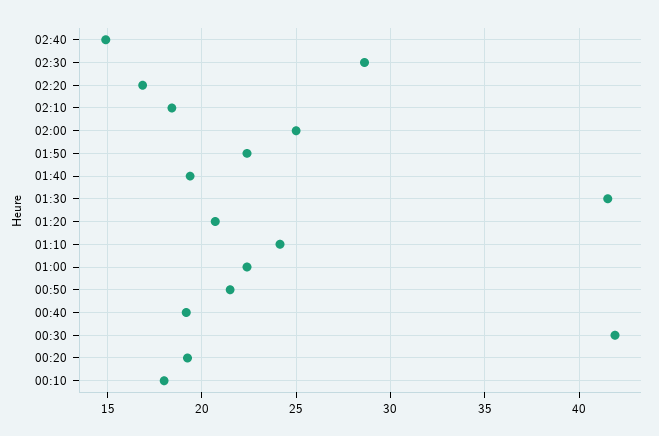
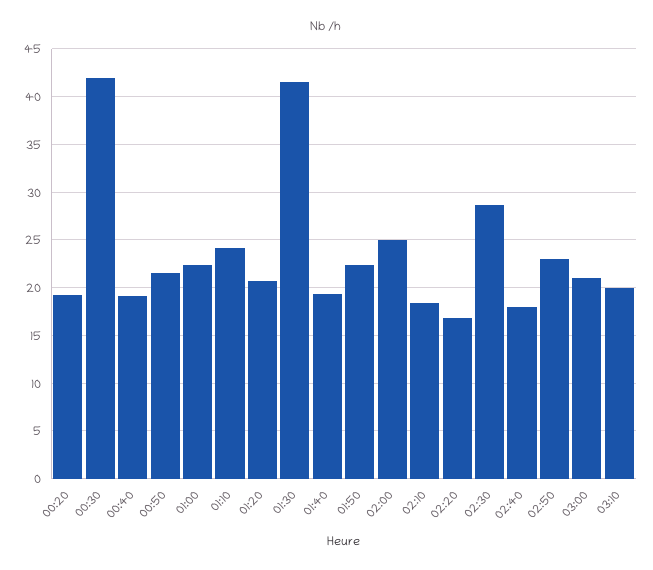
02:40: 15 -> 18
00:10: 18 -> none
02:50: none -> 23
03:00: none -> 21
03:10: none -> 20

